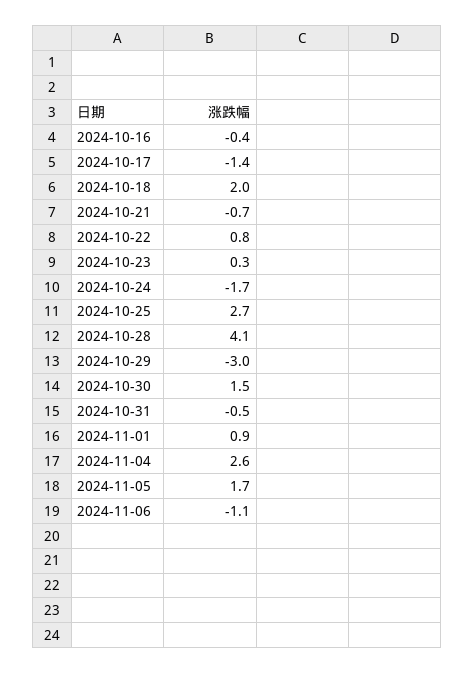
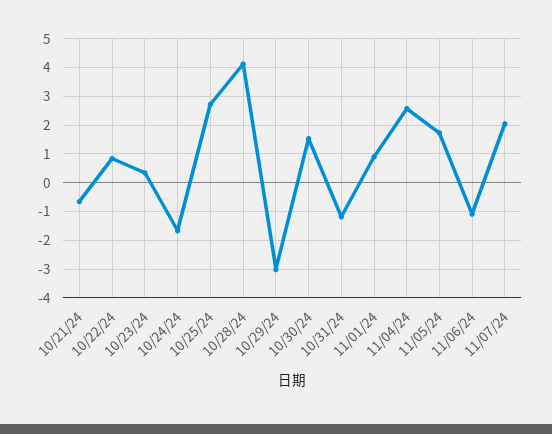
2024-10-16: -0.4 -> none
2024-10-17: -1.4 -> none
2024-10-18: 2 -> none
2024-10-31: -0.5 -> -1.25
11/07/24: none -> 2

